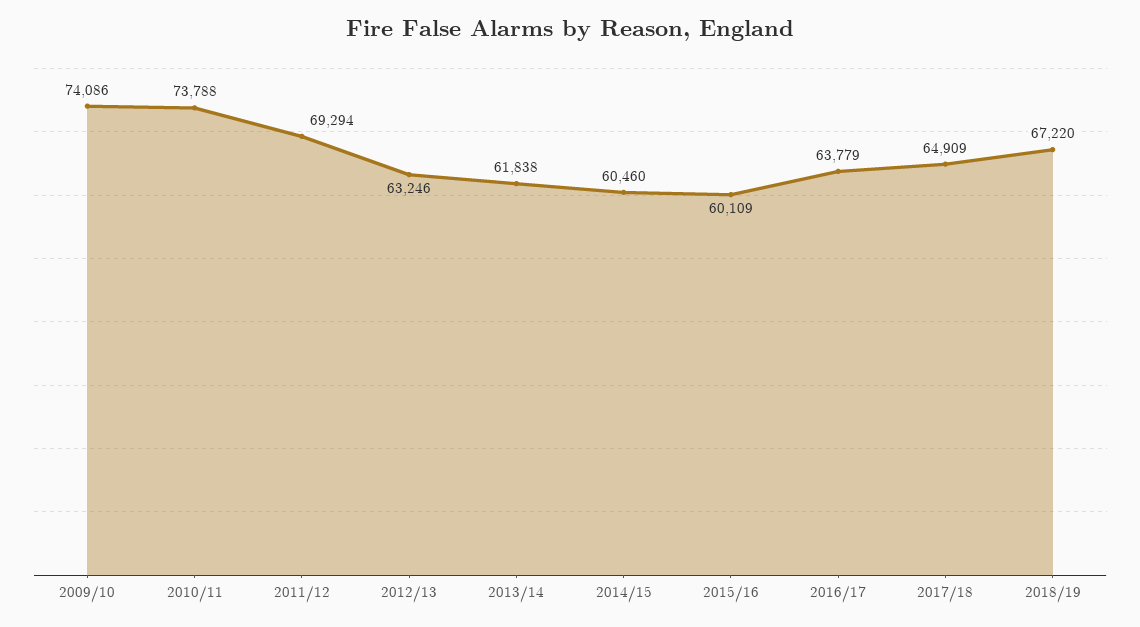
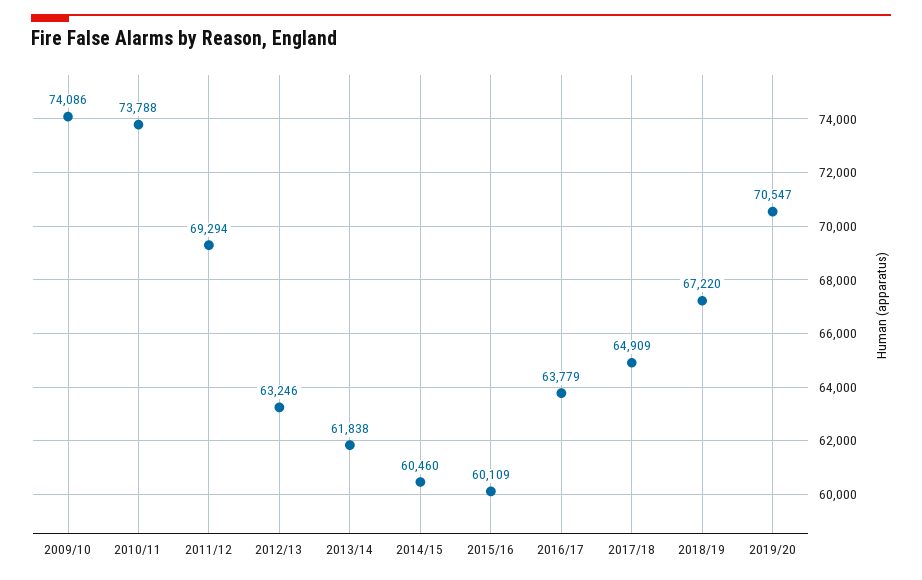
2019/20: none -> 70547

